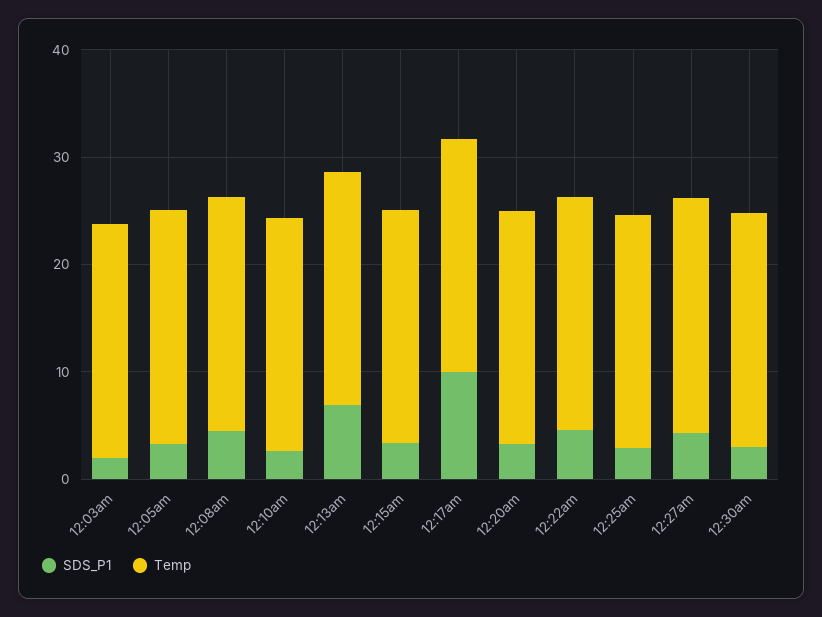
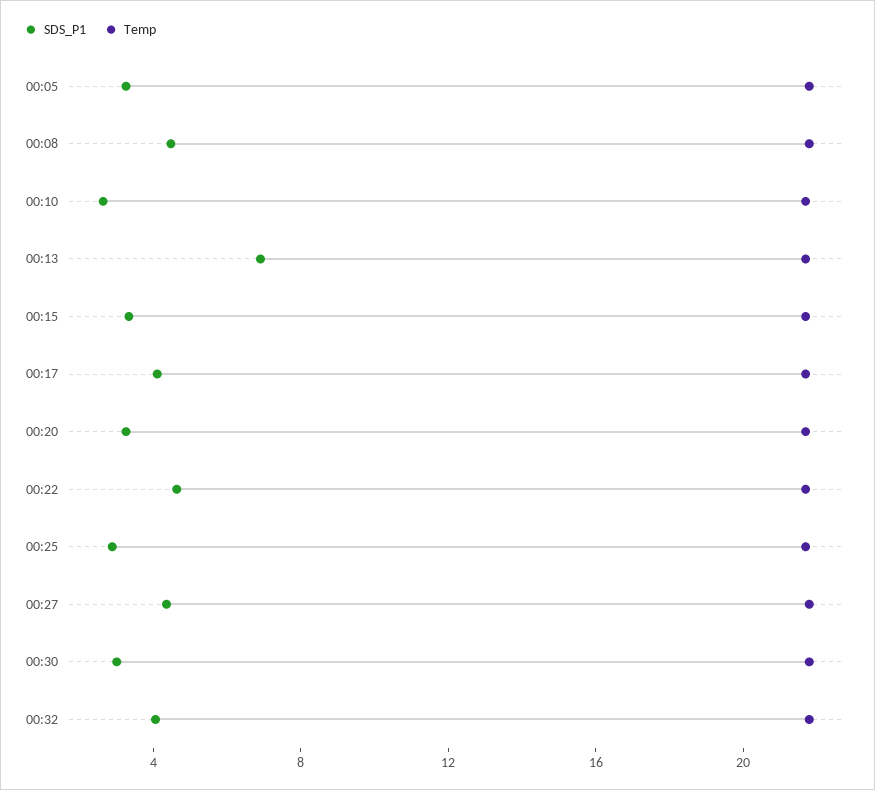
SDS_P1, 12:03am: 2 -> none
Temp, 12:03am: 22 -> none
SDS_P1, 12:17am: 10 -> 4
SDS_P1, 00:32: none -> 4
Temp, 00:32: none -> 22

